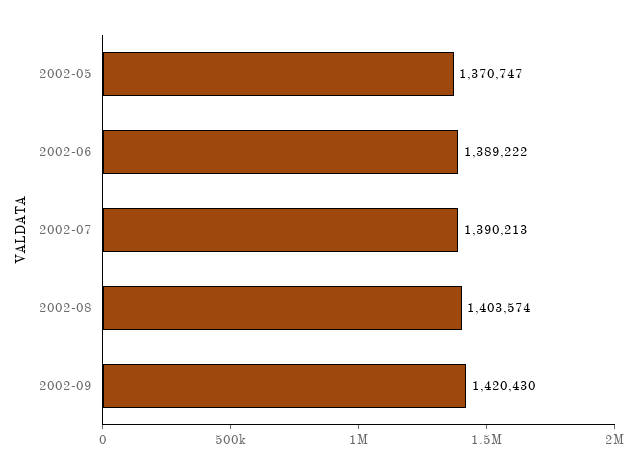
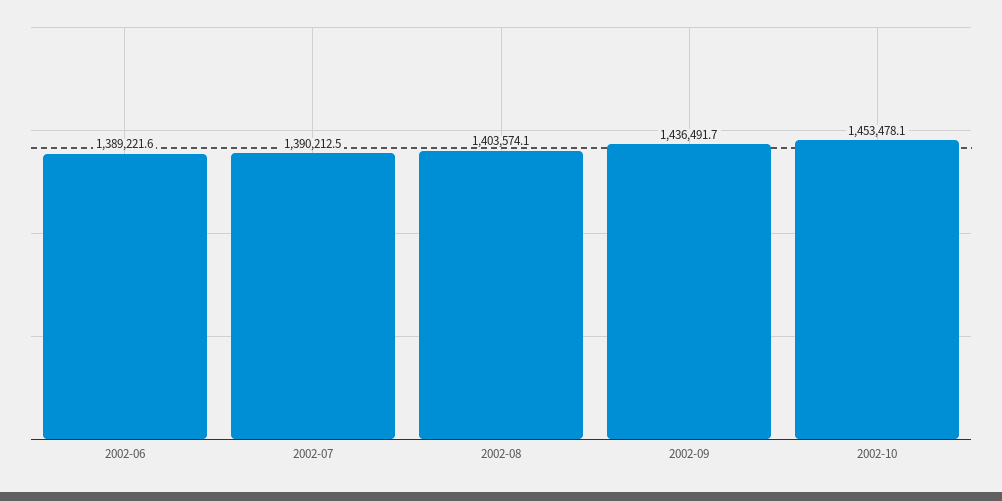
2002-05: 1370747 -> none
2002-09: 1420430 -> 1436491.7
2002-10: none -> 1453478.1

